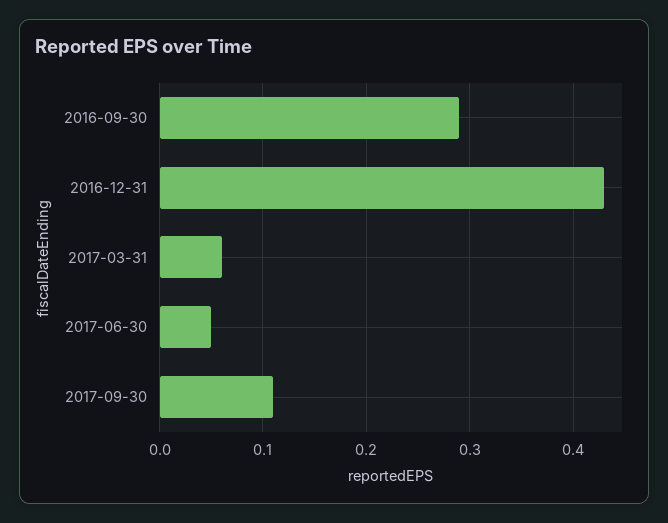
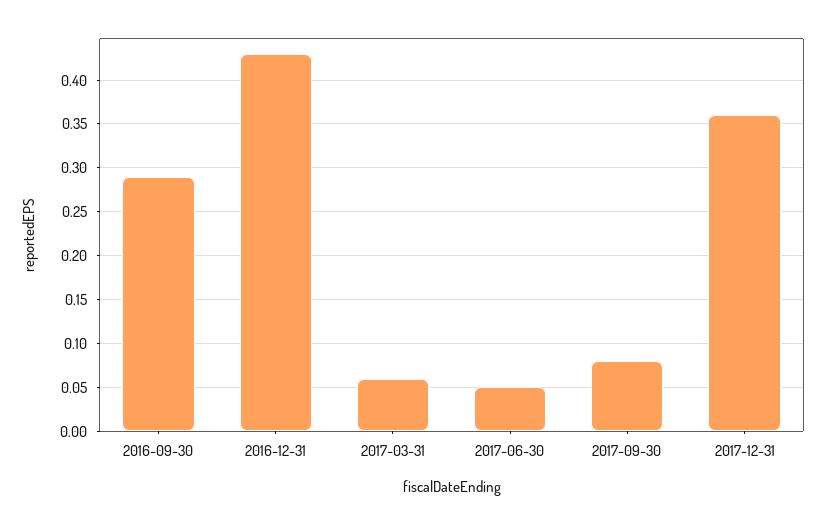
2017-09-30: 0.11 -> 0.08
2017-12-31: none -> 0.36

